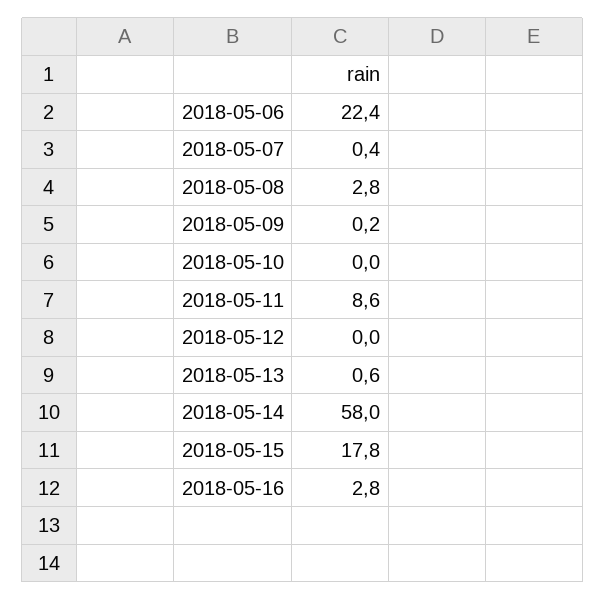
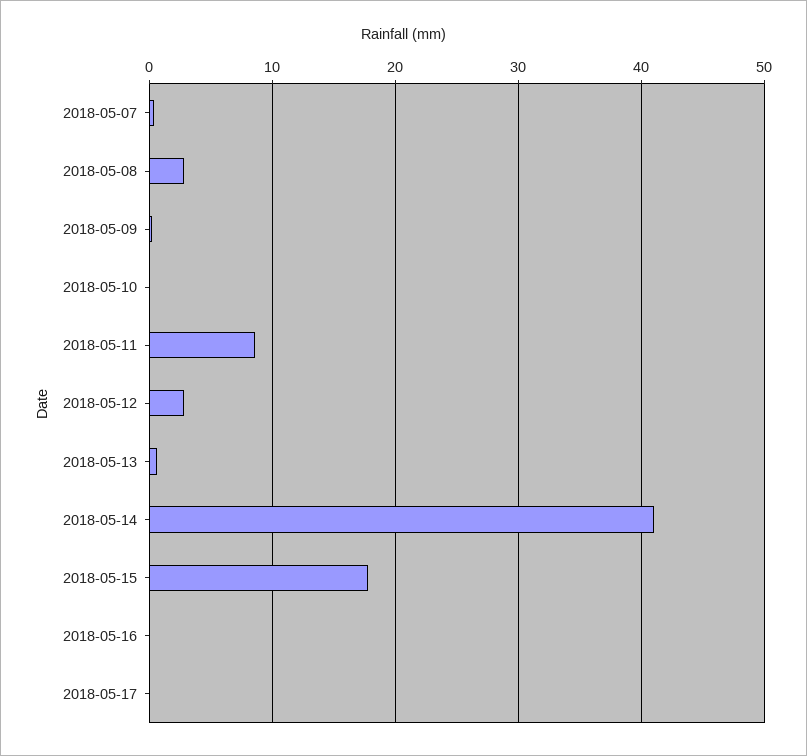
2018-05-06: 22.4 -> none
2018-05-12: 0 -> 3
2018-05-14: 58 -> 41
2018-05-16: 2.8 -> 0
2018-05-17: none -> 0

